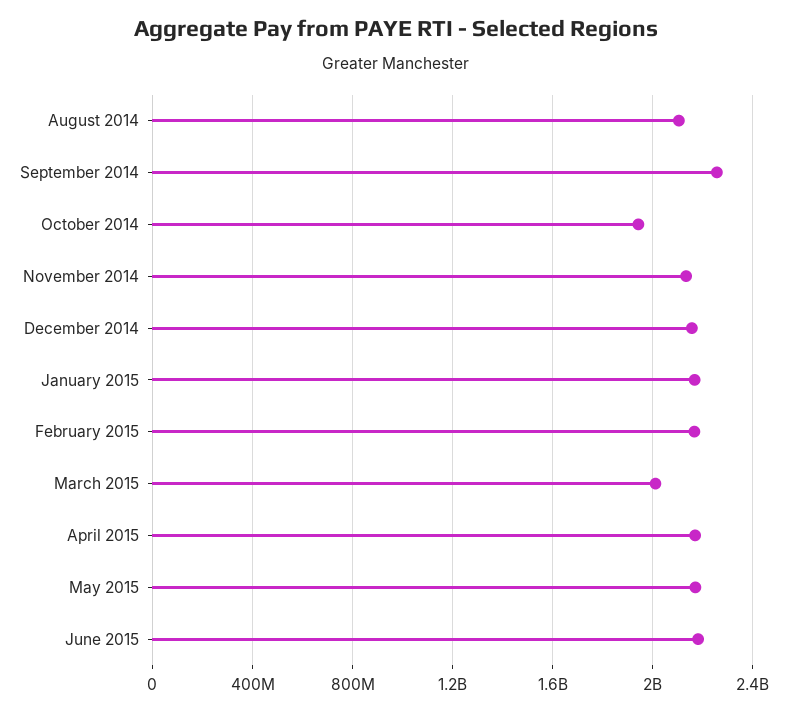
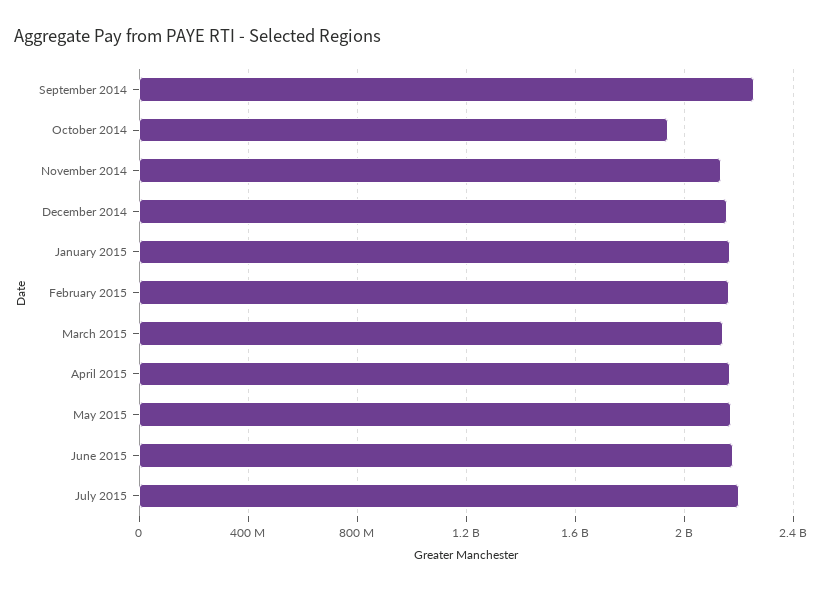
August 2014: 2100000000 -> none
March 2015: 2000000000 -> 2150000000
July 2015: none -> 2200000000

